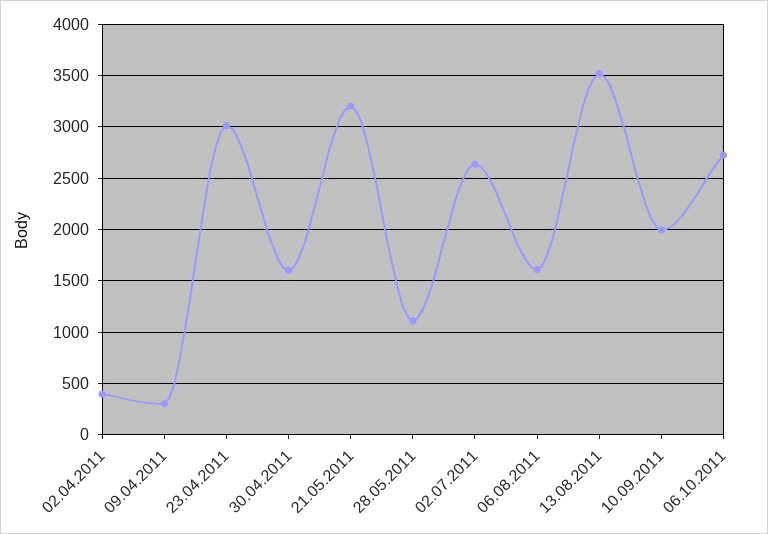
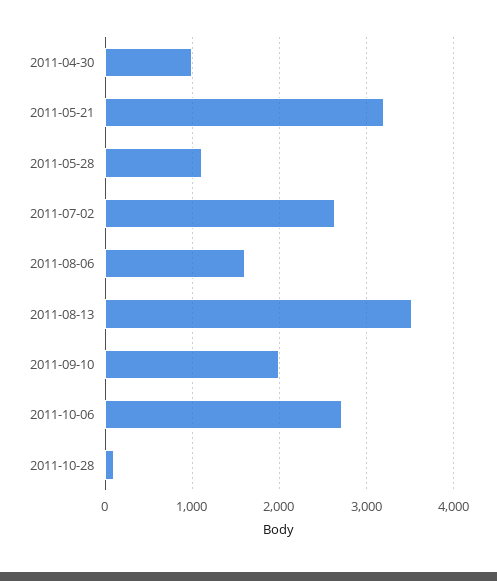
02.04.2011: 400 -> none
09.04.2011: 300 -> none
23.04.2011: 3000 -> none
30.04.2011: 1600 -> 1000
2011-10-28: none -> 100

